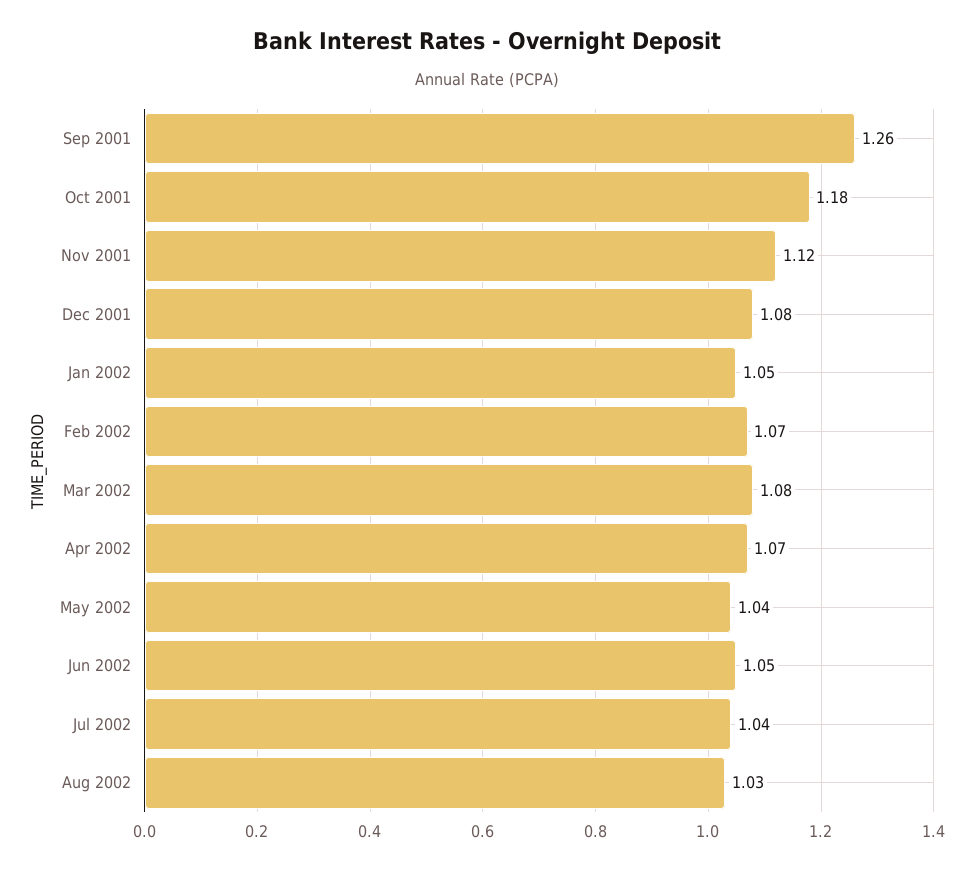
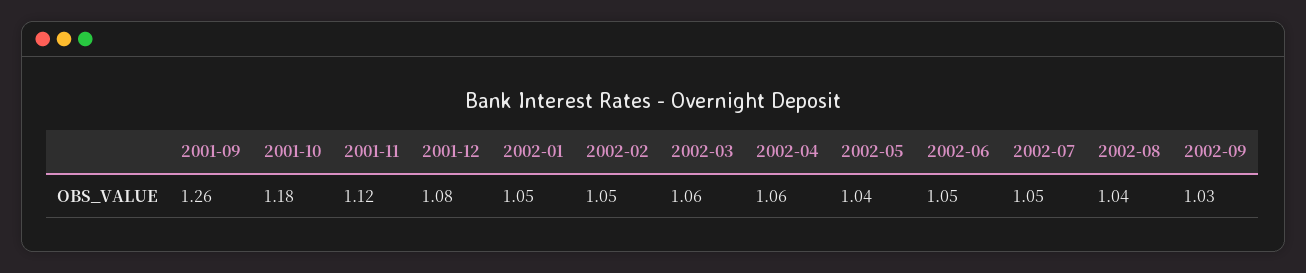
Feb 2002: 1.07 -> 1.05
Mar 2002: 1.08 -> 1.06
Apr 2002: 1.07 -> 1.06
Jul 2002: 1.04 -> 1.05
Aug 2002: 1.03 -> 1.04
2002-09: none -> 1.03

